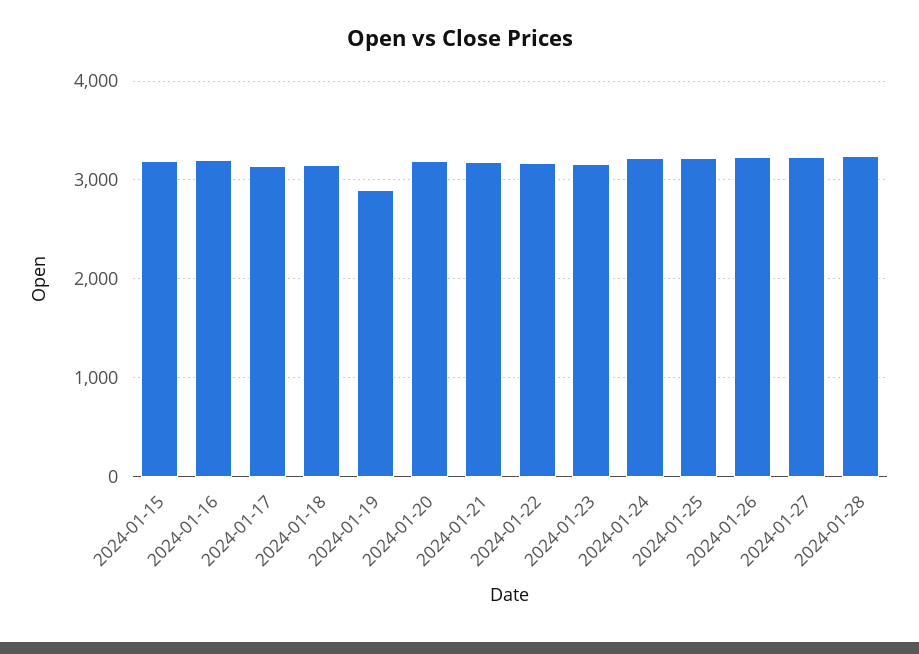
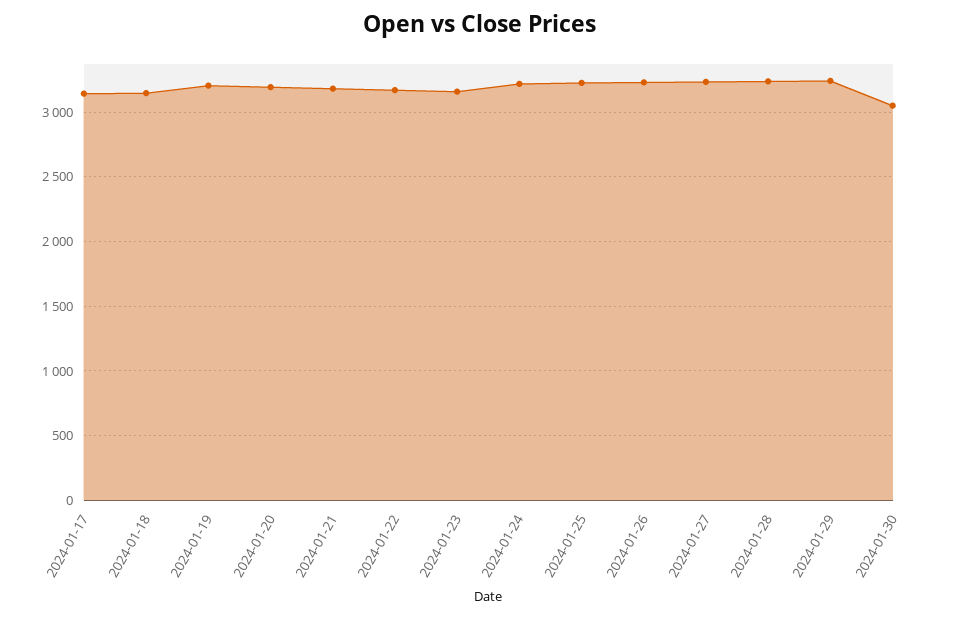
2024-01-15: 3200 -> none
2024-01-16: 3200 -> none
2024-01-19: 2900 -> 3200
2024-01-29: none -> 3250
2024-01-30: none -> 3050

